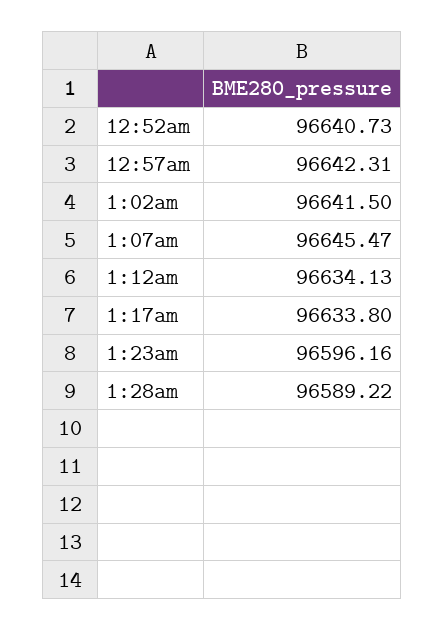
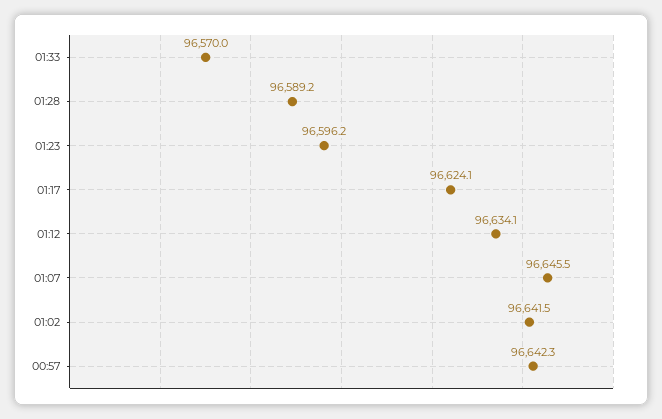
12:52am: 96640.73 -> none
1:17am: 96633.8 -> 96624.1
01:33: none -> 96570

